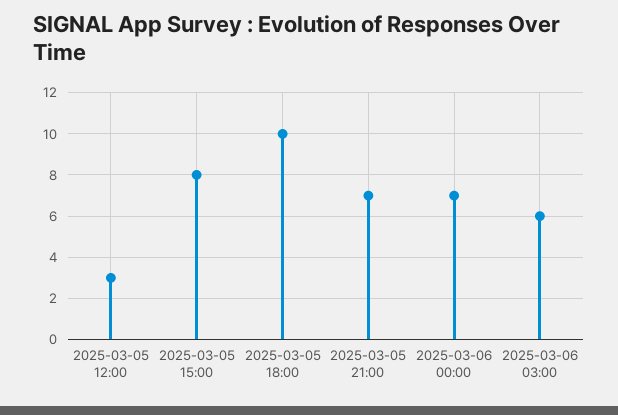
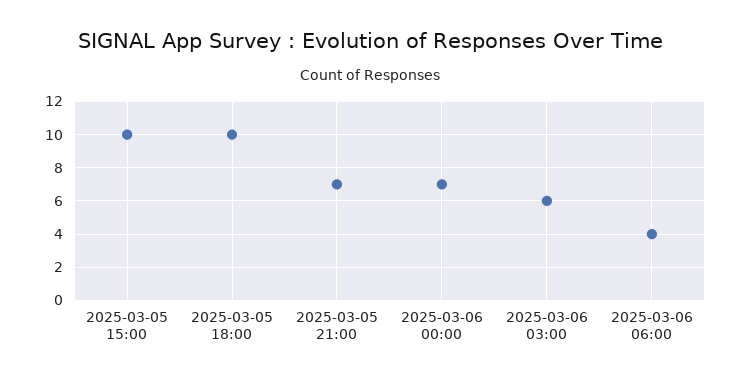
2025-03-05 12:00: 3 -> none
2025-03-05 15:00: 8 -> 10
2025-03-06 06:00: none -> 4

